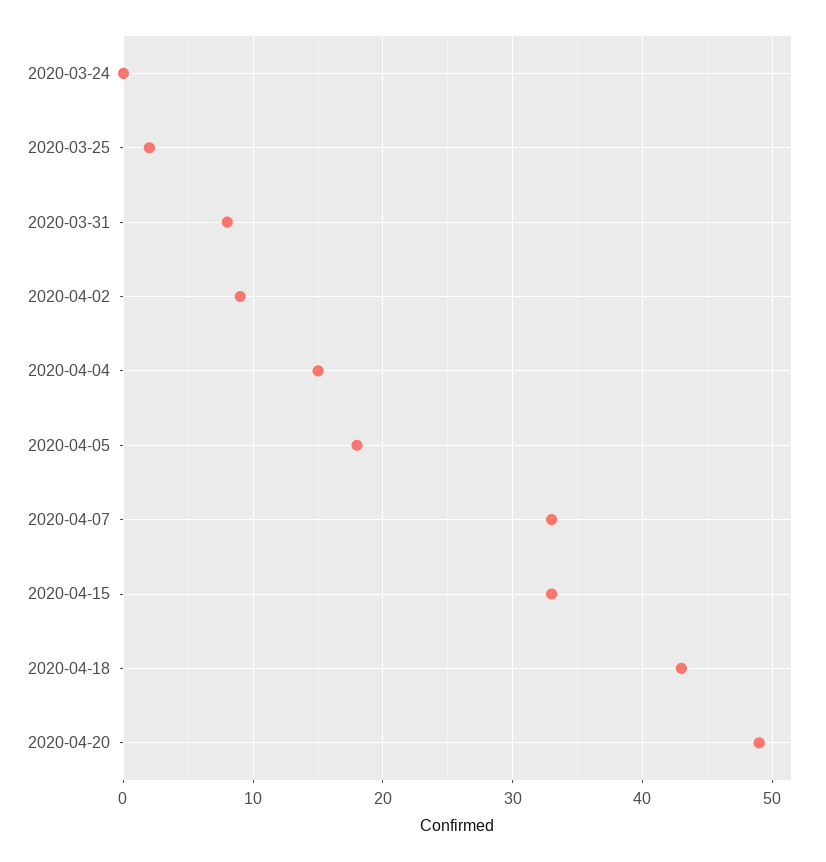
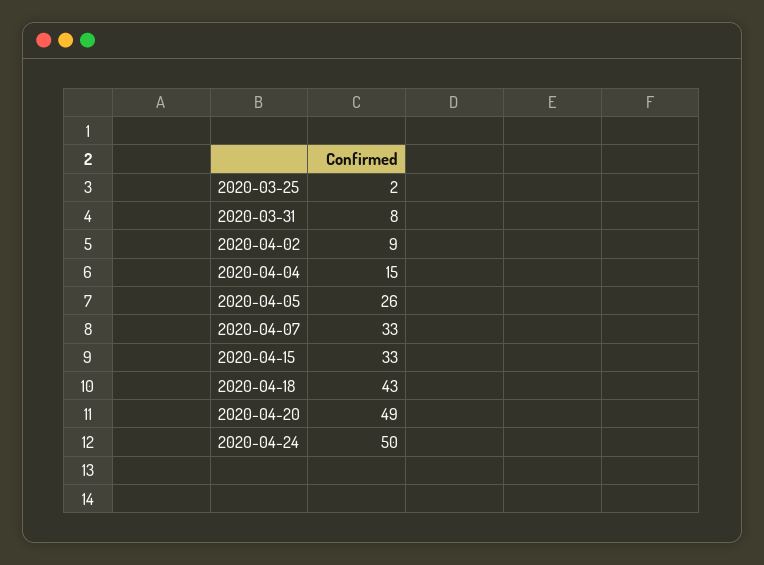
2020-03-24: 0 -> none
2020-04-05: 18 -> 26
2020-04-24: none -> 50

